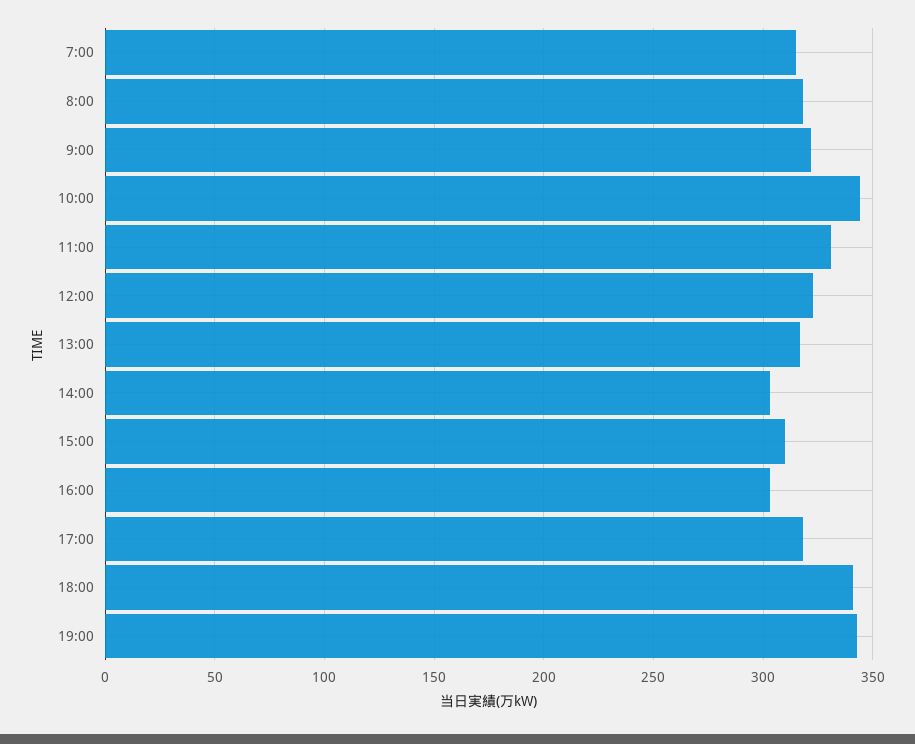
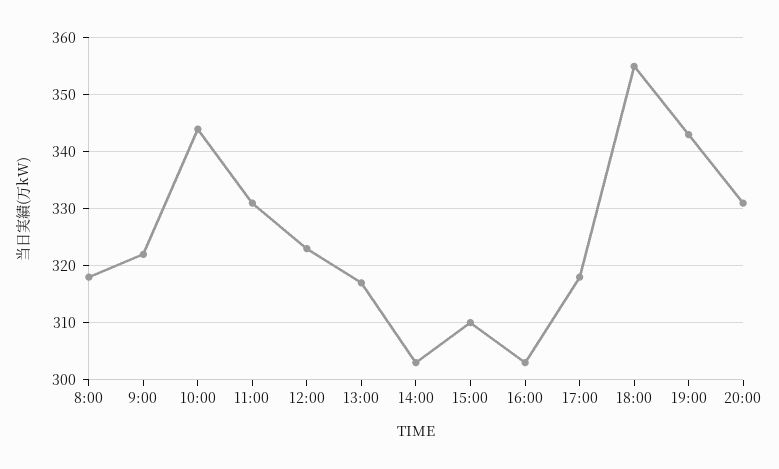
7:00: 315 -> none
18:00: 340 -> 355
20:00: none -> 330

